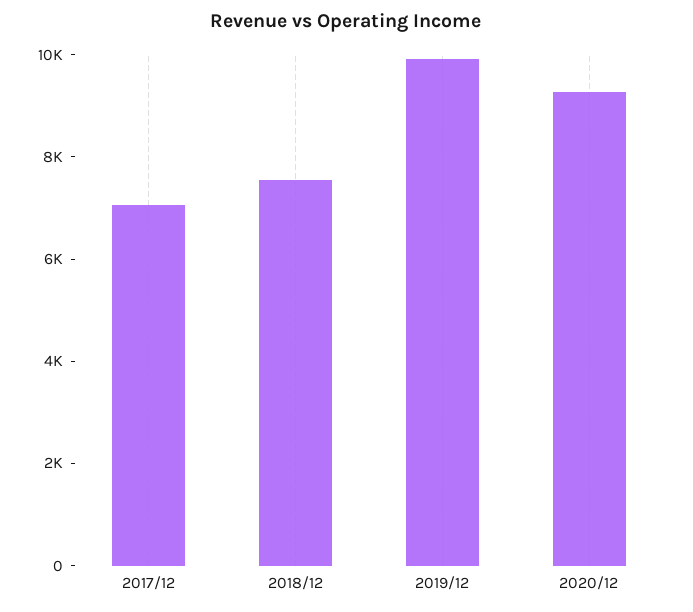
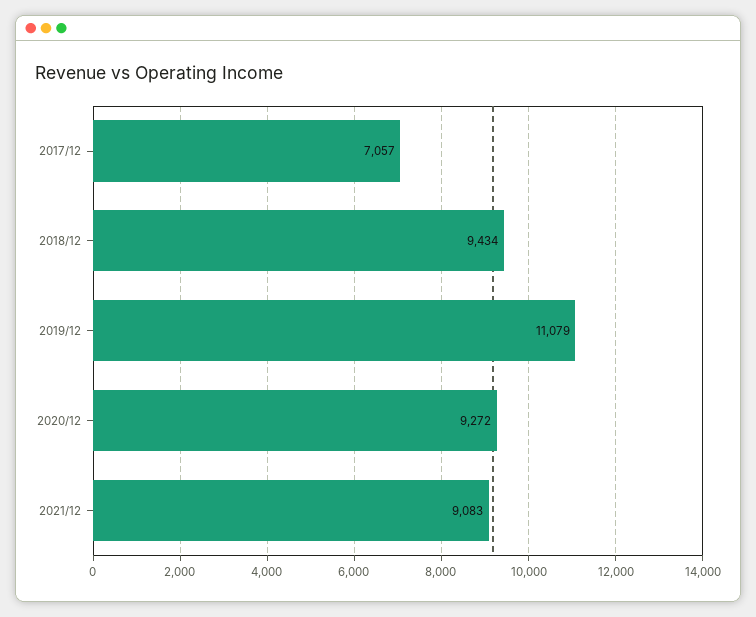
2018/12: 7500 -> 9434
2019/12: 10000 -> 11079
2021/12: none -> 9083

